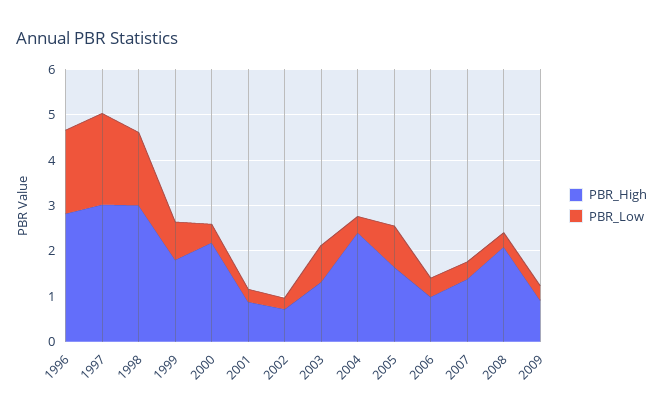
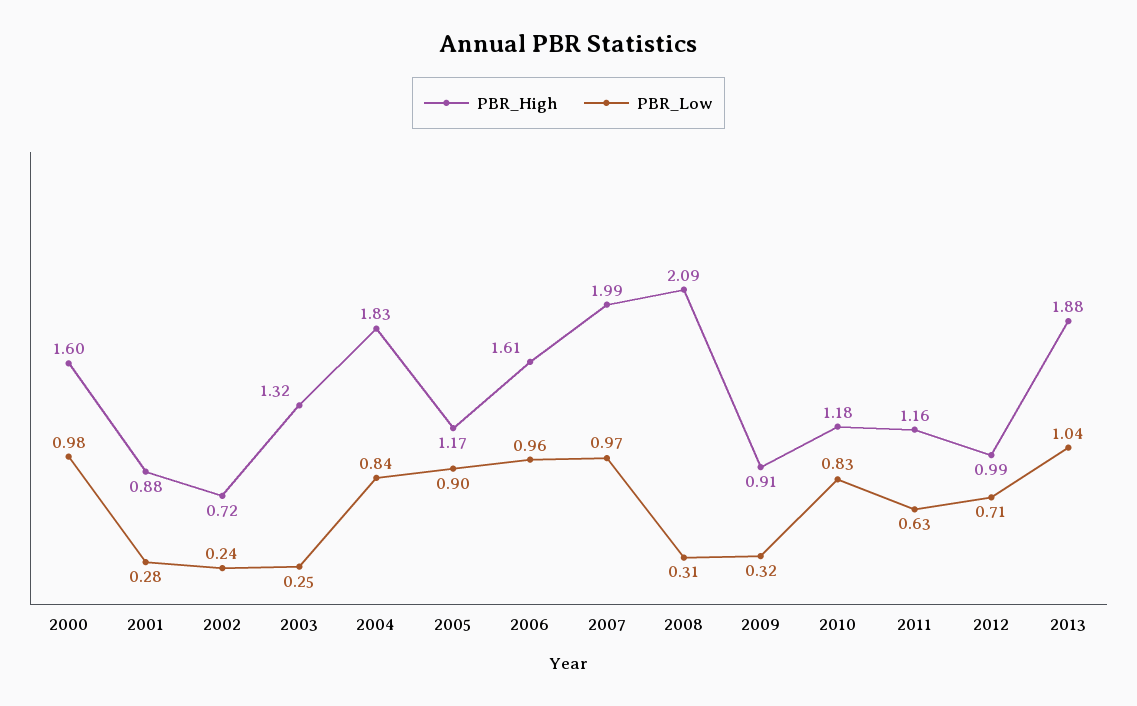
PBR_High, 1996: 2.8 -> none
PBR_Low, 1996: 1.8 -> none
PBR_High, 1997: 3 -> none
PBR_Low, 1997: 2 -> none
PBR_High, 1998: 3 -> none
PBR_Low, 1998: 1.6 -> none
PBR_High, 1999: 1.8 -> none
PBR_Low, 1999: 0.8 -> none
PBR_High, 2000: 2.2 -> 1.6
PBR_Low, 2000: 0.4 -> 0.98
PBR_Low, 2003: 0.8 -> 0.25
PBR_High, 2004: 2.4 -> 1.83
PBR_Low, 2004: 0.4 -> 0.84
PBR_High, 2005: 1.6 -> 1.17
PBR_High, 2006: 1 -> 1.61
PBR_Low, 2006: 0.4 -> 0.96
PBR_High, 2007: 1.4 -> 1.99
PBR_Low, 2007: 0.4 -> 0.97
PBR_High, 2010: none -> 1.18
PBR_Low, 2010: none -> 0.83
PBR_High, 2011: none -> 1.16
PBR_Low, 2011: none -> 0.63
PBR_High, 2012: none -> 0.99
PBR_Low, 2012: none -> 0.71
PBR_High, 2013: none -> 1.88
PBR_Low, 2013: none -> 1.04

